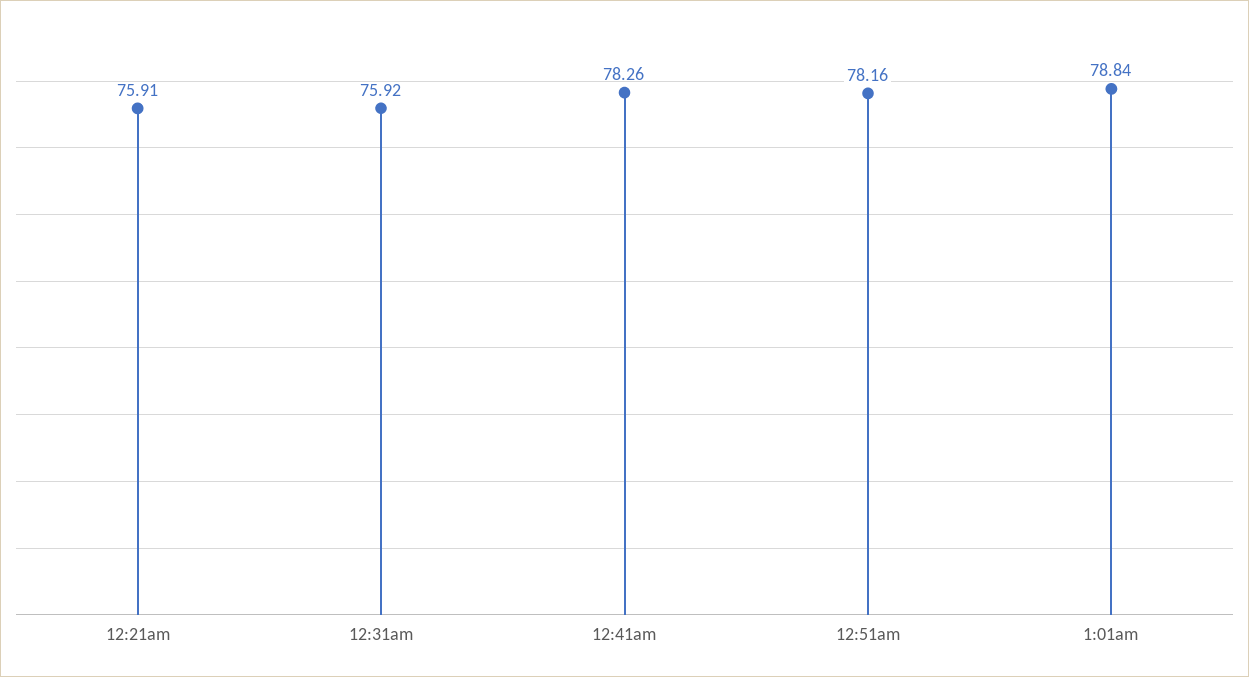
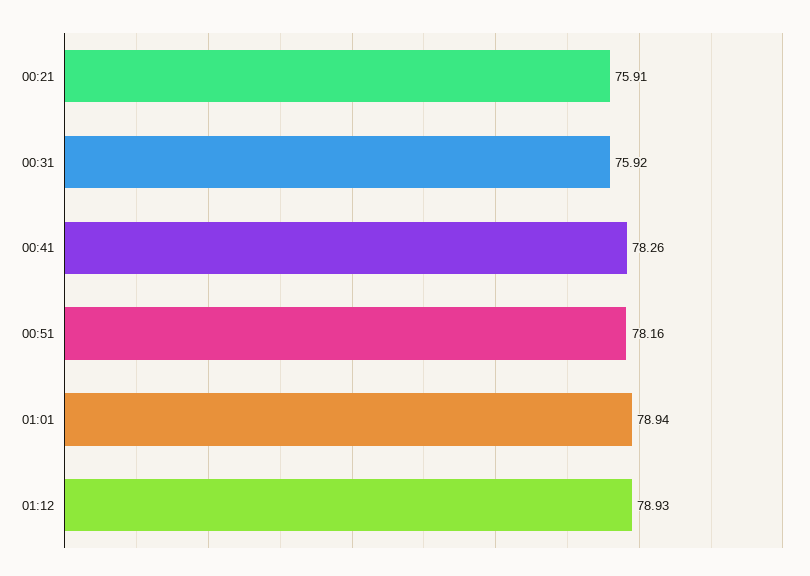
1:01am: 78.84 -> 78.94
01:12: none -> 78.93

